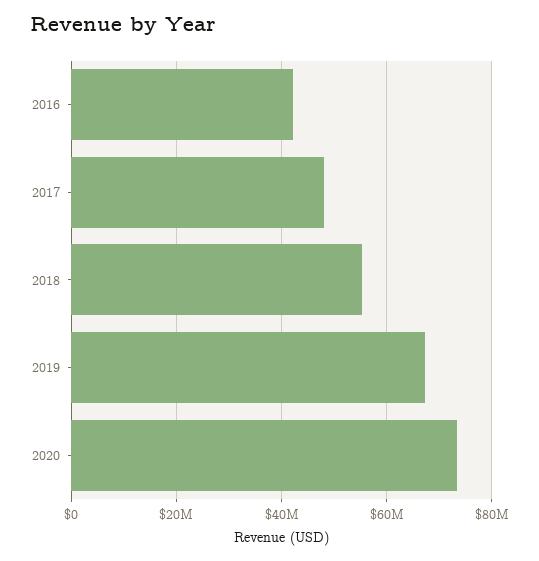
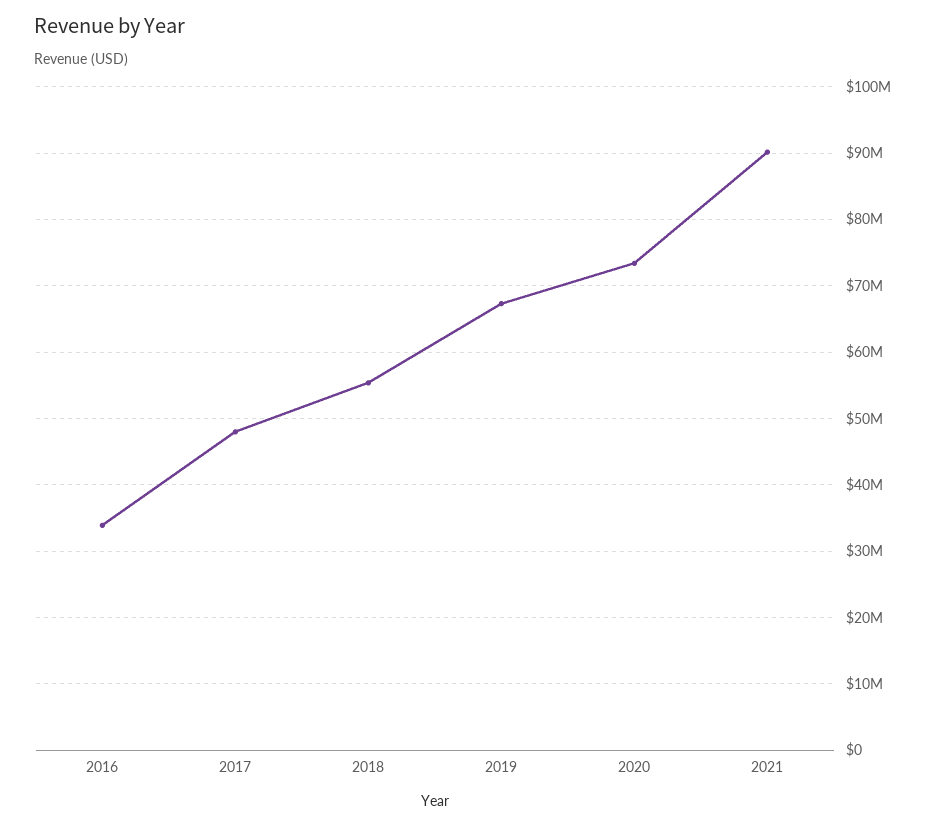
2016: 42000000 -> 34000000
2021: none -> 90000000

